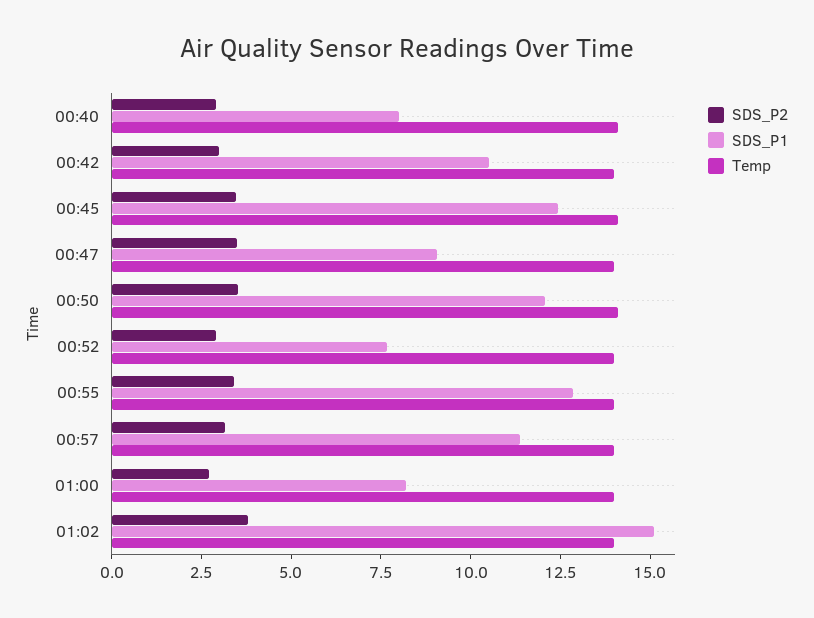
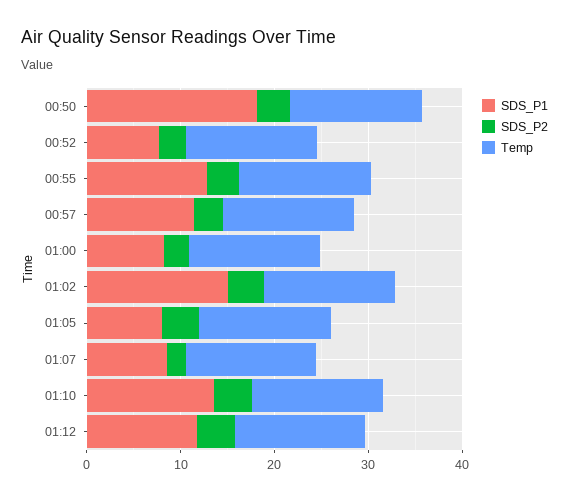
SDS_P2, 00:40: 3 -> none
SDS_P1, 00:40: 8 -> none
Temp, 00:40: 14 -> none
SDS_P2, 00:42: 3 -> none
SDS_P1, 00:42: 10.5 -> none
Temp, 00:42: 14 -> none
SDS_P2, 00:45: 3.5 -> none
SDS_P1, 00:45: 12.5 -> none
Temp, 00:45: 14 -> none
SDS_P2, 00:47: 3.5 -> none
SDS_P1, 00:47: 9 -> none
Temp, 00:47: 14 -> none
SDS_P1, 00:50: 12 -> 18
SDS_P1, 01:05: none -> 8
SDS_P2, 01:05: none -> 4
Temp, 01:05: none -> 14
SDS_P1, 01:07: none -> 8
SDS_P2, 01:07: none -> 2
Temp, 01:07: none -> 14
SDS_P1, 01:10: none -> 14
SDS_P2, 01:10: none -> 4
Temp, 01:10: none -> 14
SDS_P1, 01:12: none -> 12
SDS_P2, 01:12: none -> 4
Temp, 01:12: none -> 14

